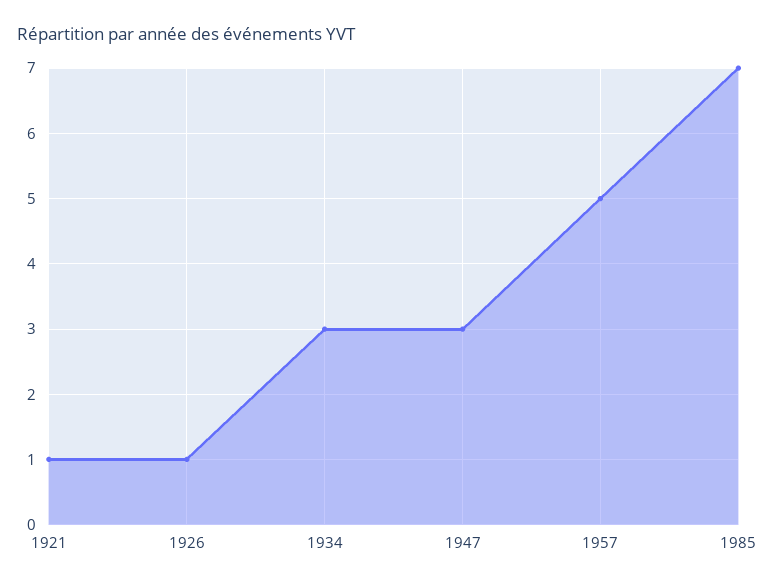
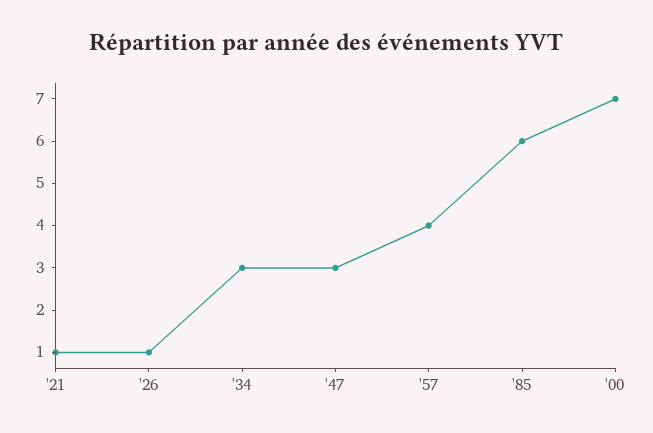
1957: 5 -> 4
1985: 7 -> 6
'00: none -> 7

